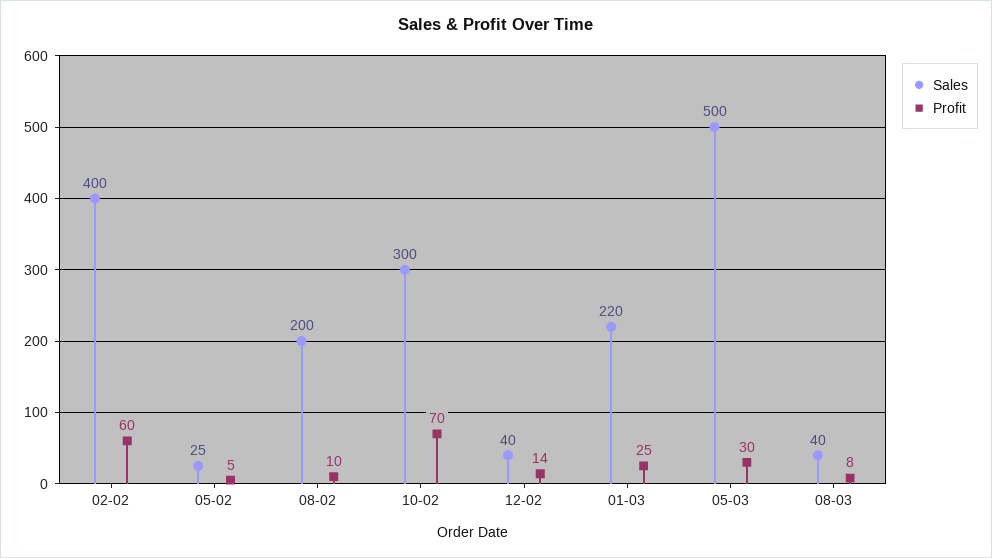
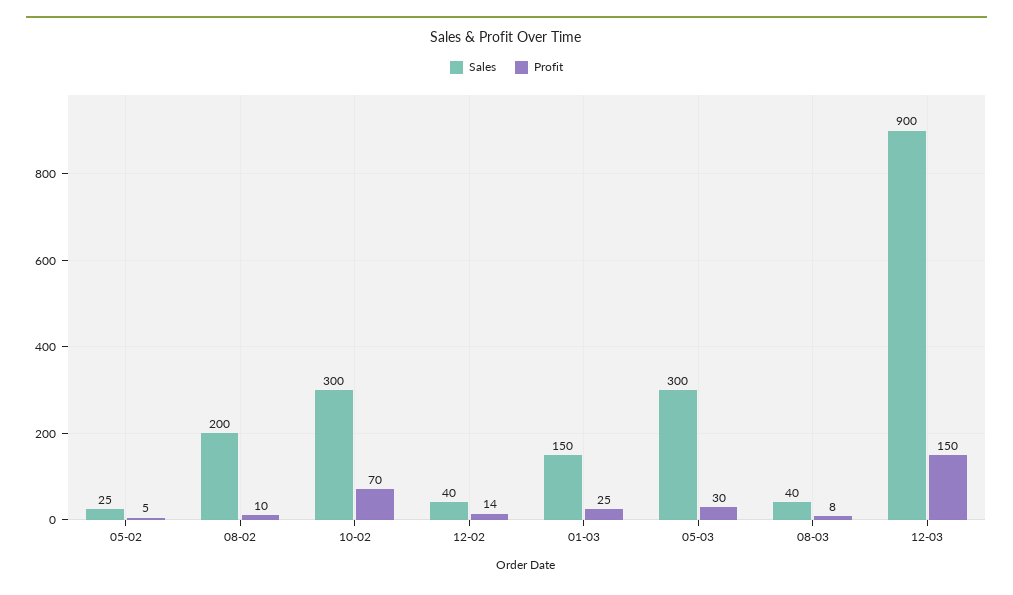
Sales, 02-02: 400 -> none
Profit, 02-02: 60 -> none
Sales, 01-03: 220 -> 150
Sales, 05-03: 500 -> 300
Sales, 12-03: none -> 900
Profit, 12-03: none -> 150

